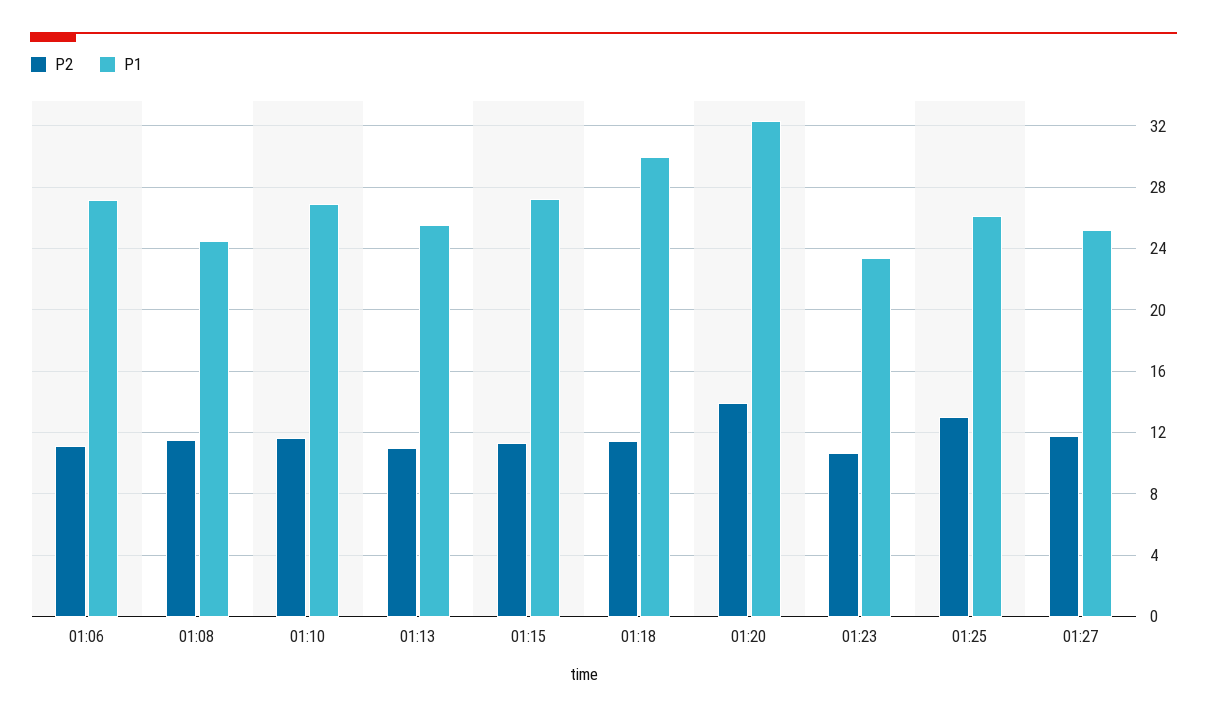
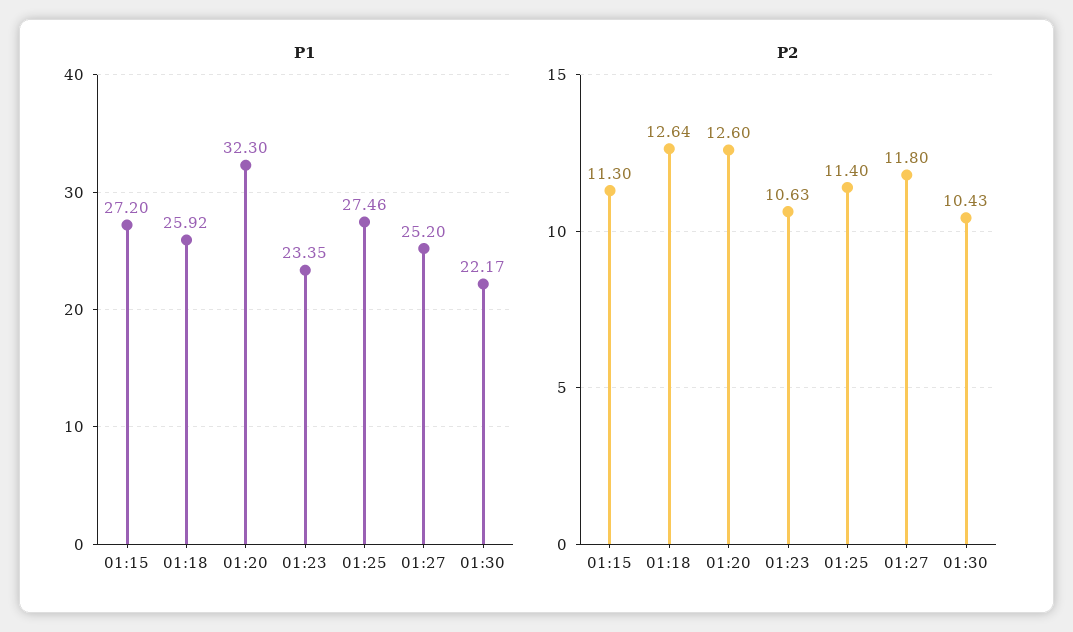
P2, 01:06: 11 -> none
P1, 01:06: 27 -> none
P2, 01:08: 11.5 -> none
P1, 01:08: 24.5 -> none
P2, 01:10: 11.5 -> none
P1, 01:10: 27 -> none
P2, 01:13: 11 -> none
P1, 01:13: 25.5 -> none
P2, 01:18: 11.5 -> 12.64
P1, 01:18: 30 -> 25.92
P2, 01:20: 14 -> 12.6
P2, 01:25: 13 -> 11.4
P1, 01:25: 26 -> 27.46
P1, 01:30: none -> 22.17
P2, 01:30: none -> 10.43

